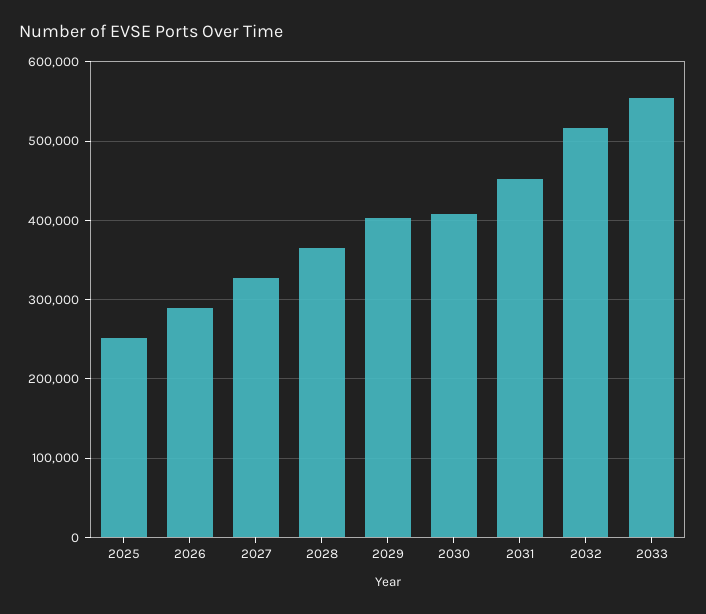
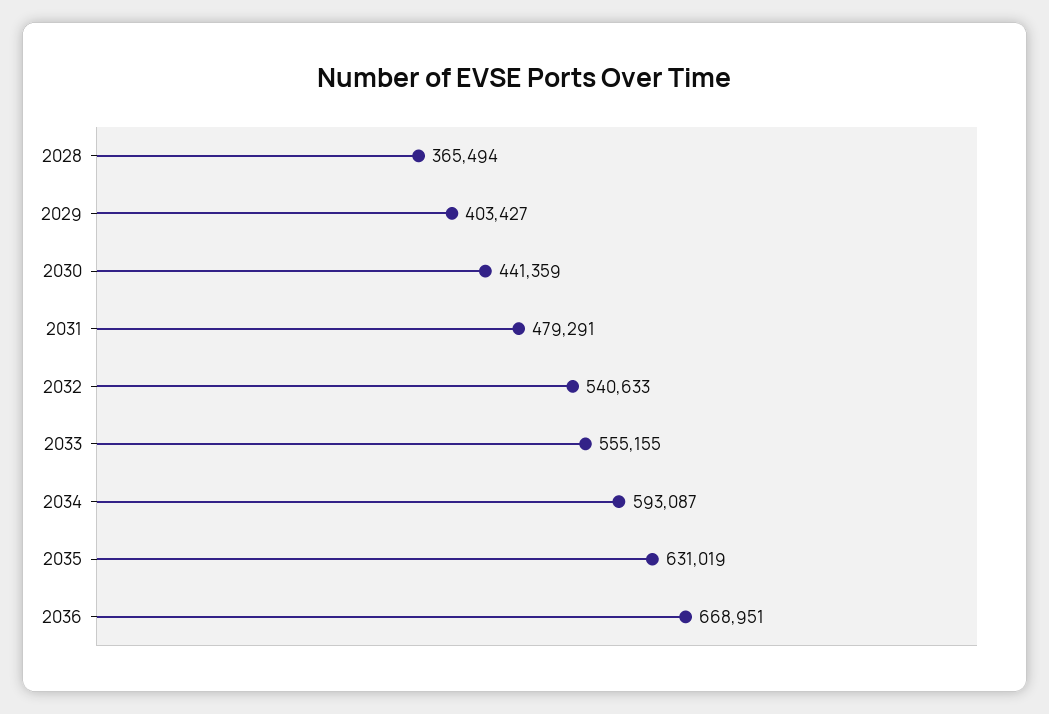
2025: 250000 -> none
2026: 290000 -> none
2027: 330000 -> none
2030: 410000 -> 441359
2031: 450000 -> 479291
2032: 520000 -> 540633
2034: none -> 593087
2035: none -> 631019
2036: none -> 668951

